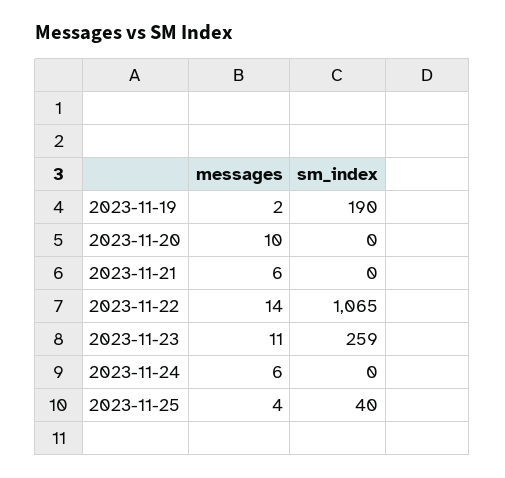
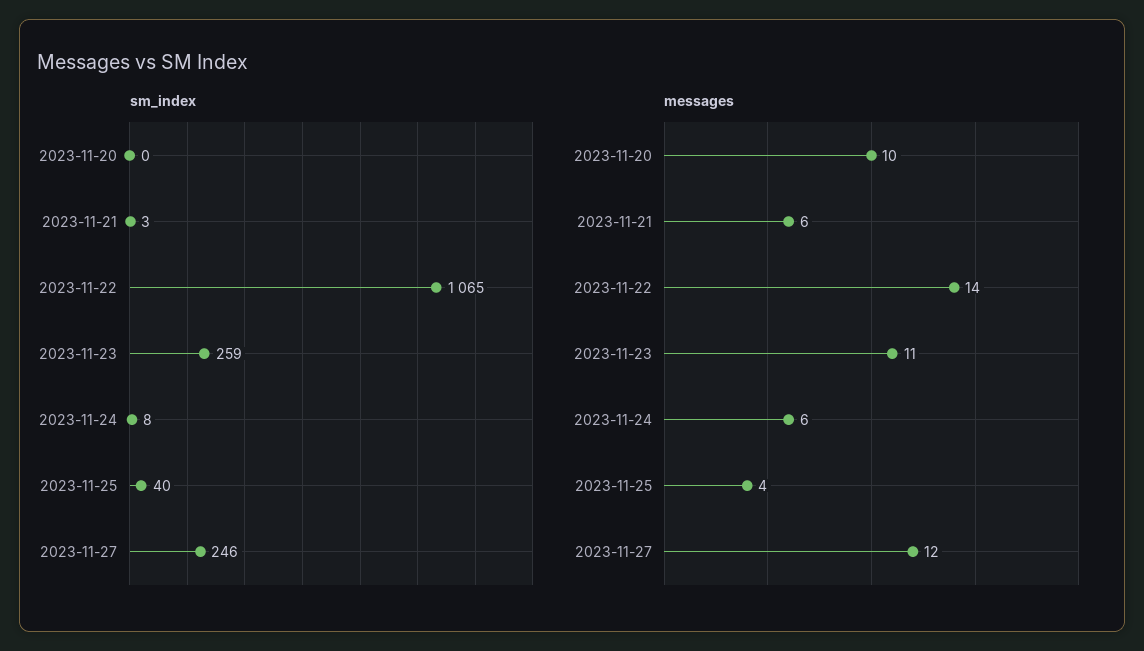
messages, 2023-11-19: 2 -> none
sm_index, 2023-11-19: 190 -> none
sm_index, 2023-11-21: 0 -> 3
sm_index, 2023-11-24: 0 -> 8
sm_index, 2023-11-27: none -> 246
messages, 2023-11-27: none -> 12

